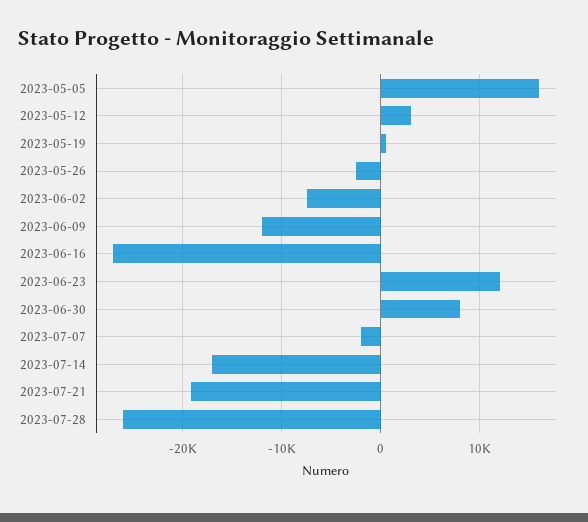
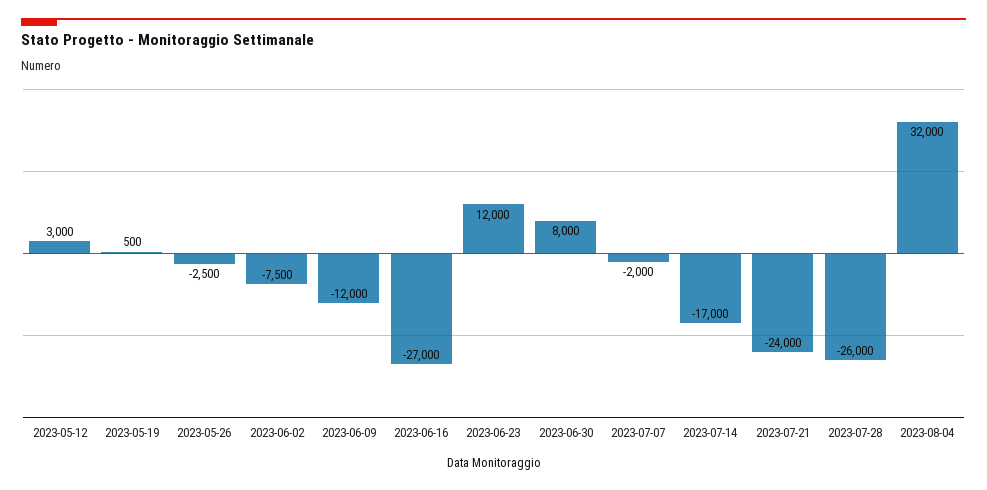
2023-05-05: 16000 -> none
2023-07-21: -19000 -> -24000
2023-08-04: none -> 32000

